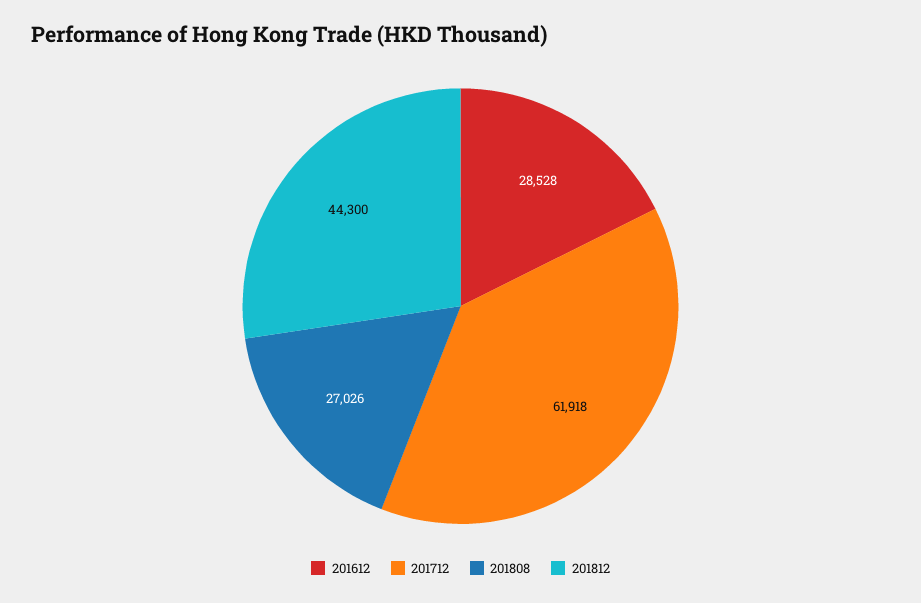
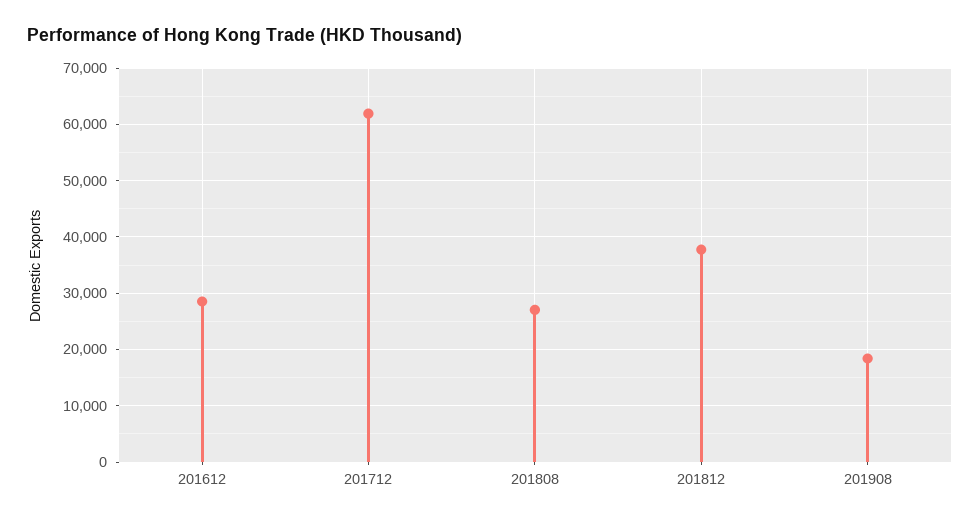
201812: 44300 -> 38000
201908: none -> 18000

